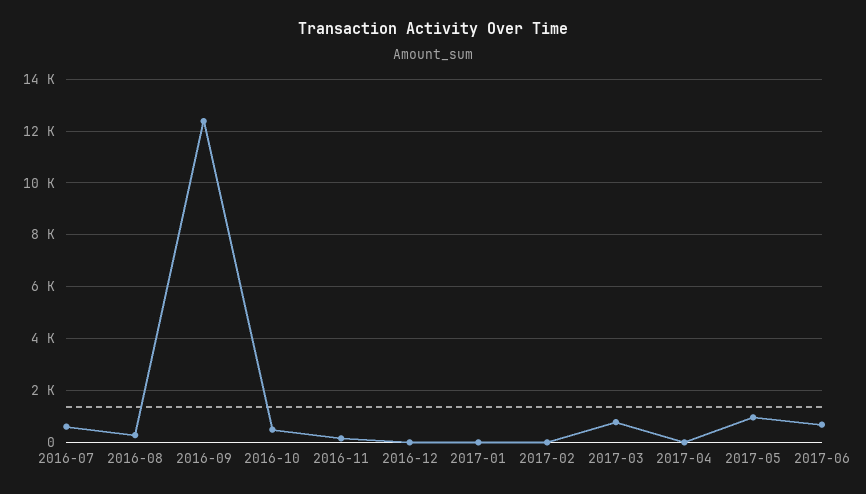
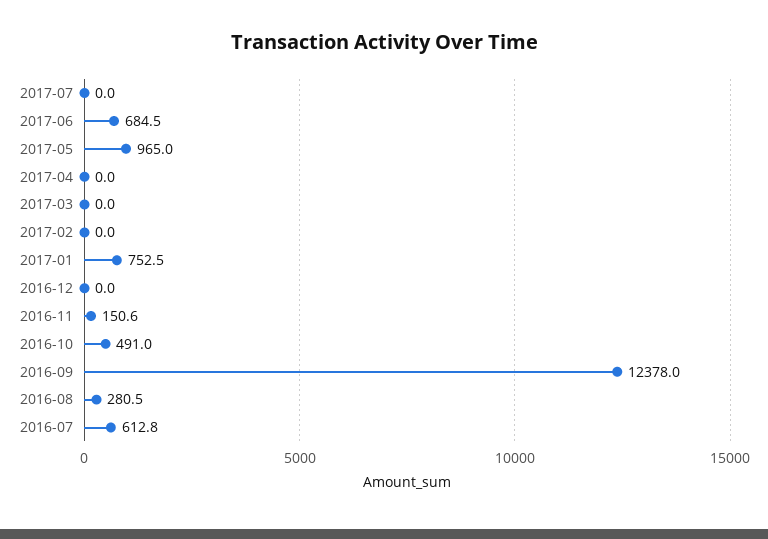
2017-01: 0 -> 752.5
2017-03: 750 -> 0
2017-07: none -> 0

